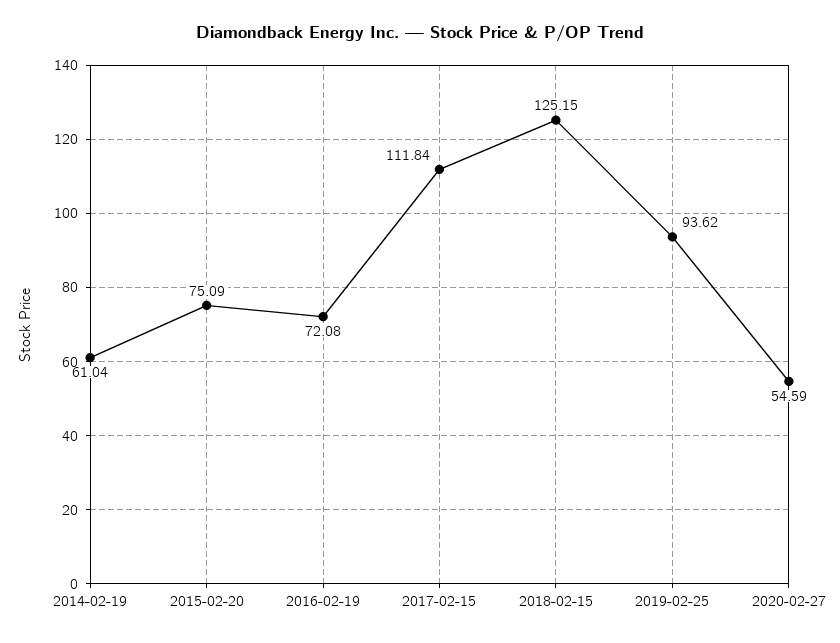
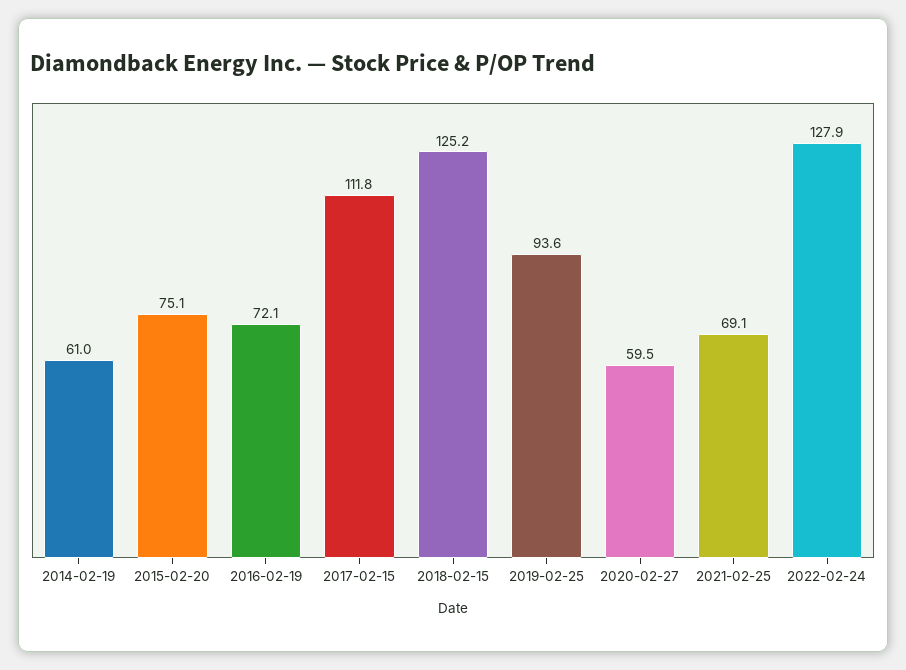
2020-02-27: 54.59 -> 59.5
2021-02-25: none -> 69.1
2022-02-24: none -> 127.9

